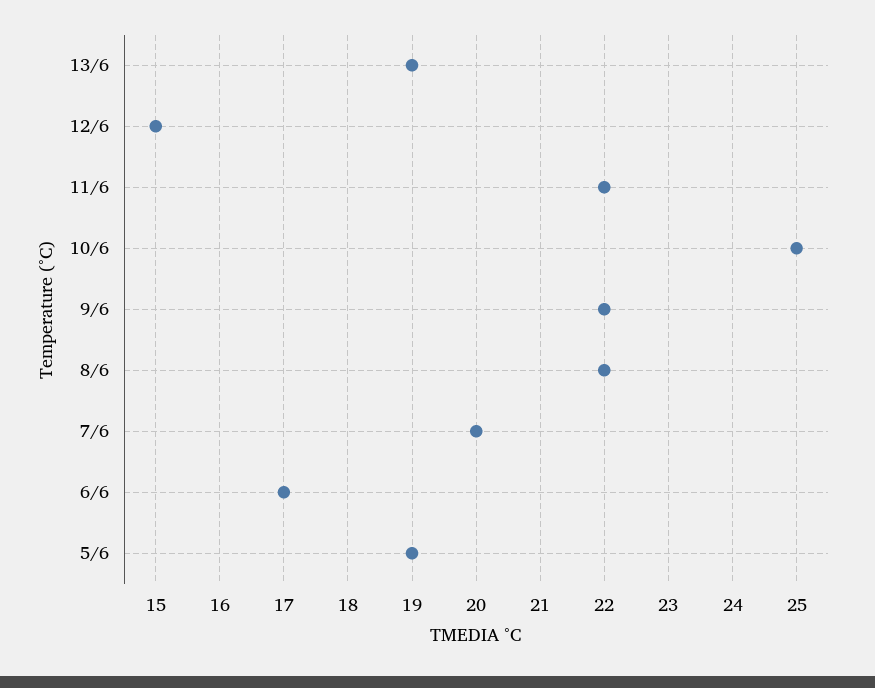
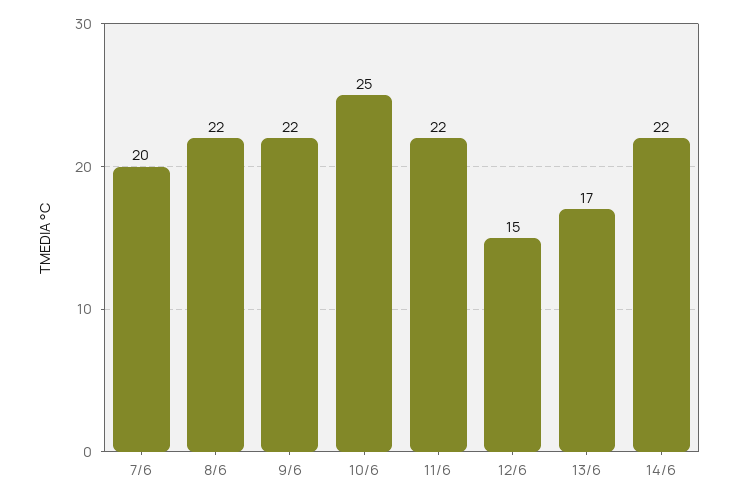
13/6: 19 -> 17
6/6: 17 -> none
5/6: 19 -> none
14/6: none -> 22

